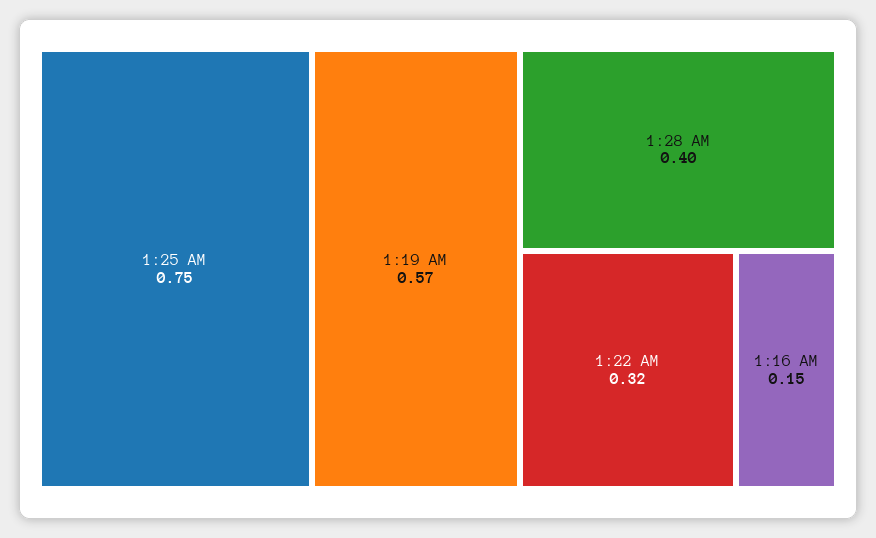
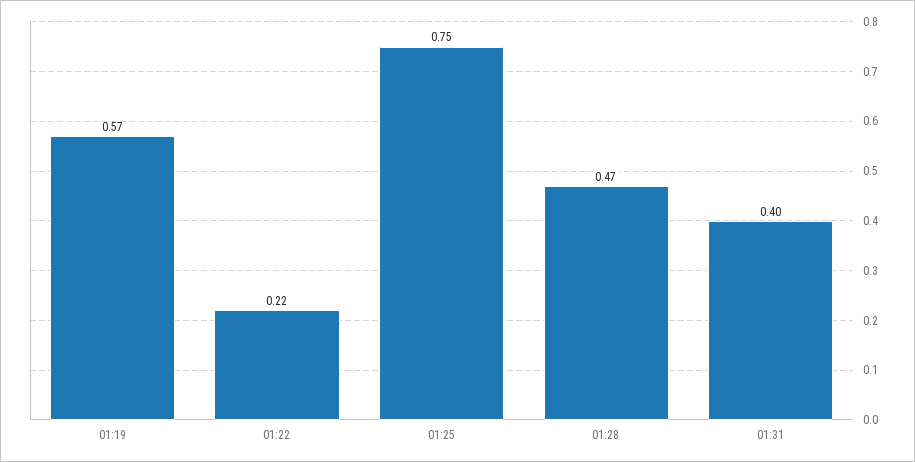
1:28 AM: 0.4 -> 0.47
1:22 AM: 0.32 -> 0.22
1:16 AM: 0.15 -> none
01:31: none -> 0.4

